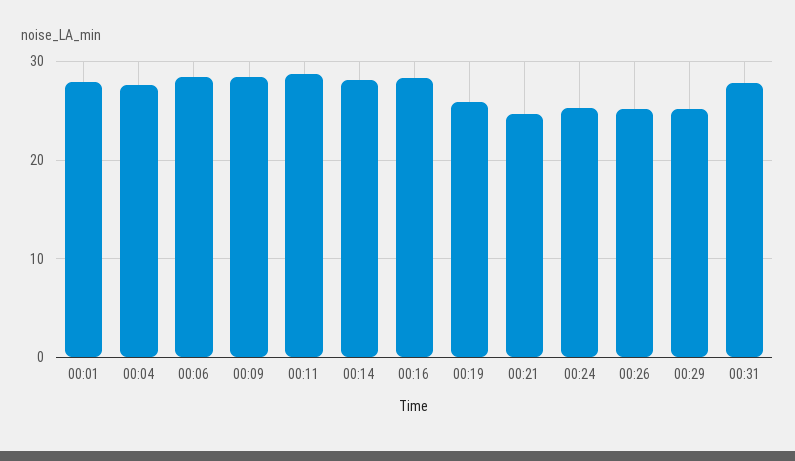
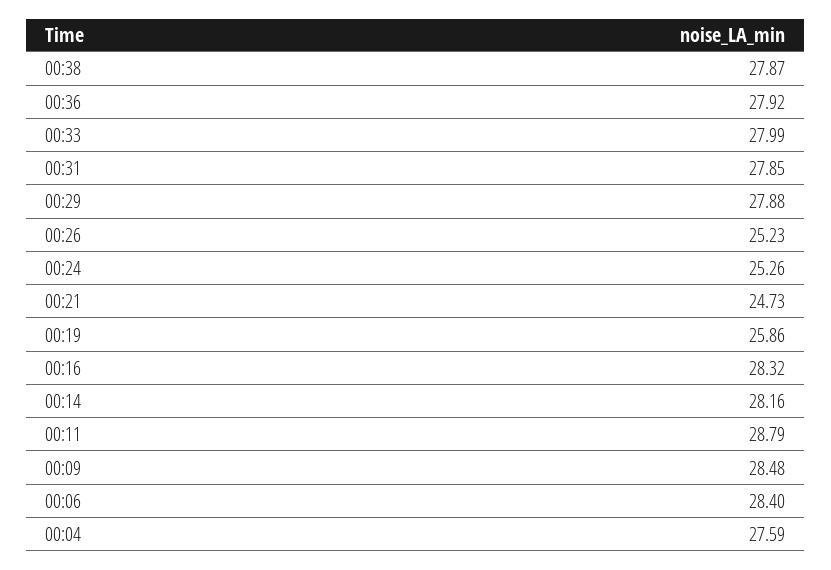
00:01: 28 -> none
00:29: 25 -> 27.88
00:38: none -> 27.87
00:36: none -> 27.92
00:33: none -> 27.99

